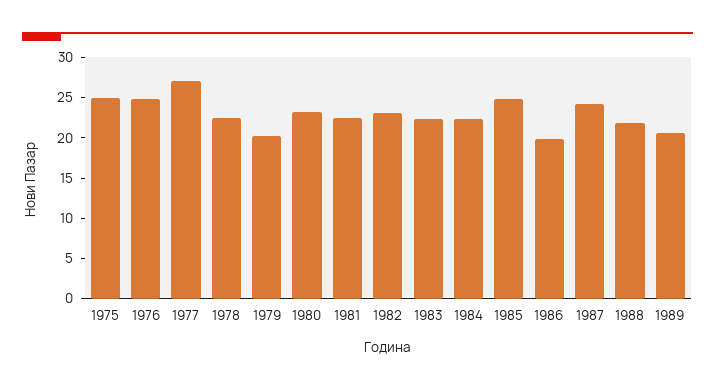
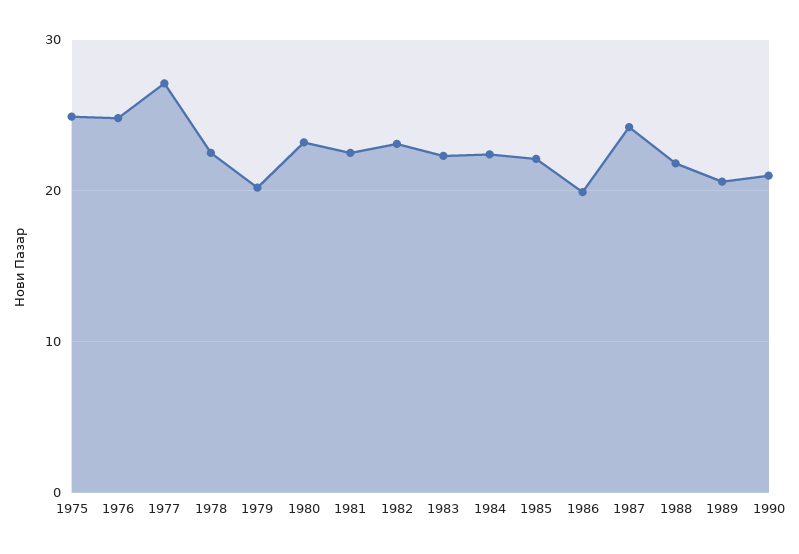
1985: 25 -> 22
1990: none -> 21

